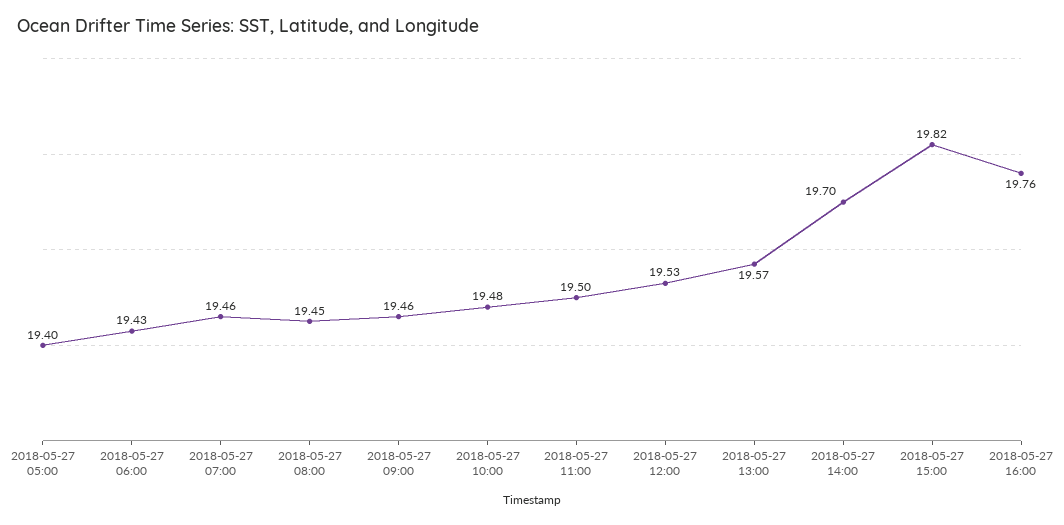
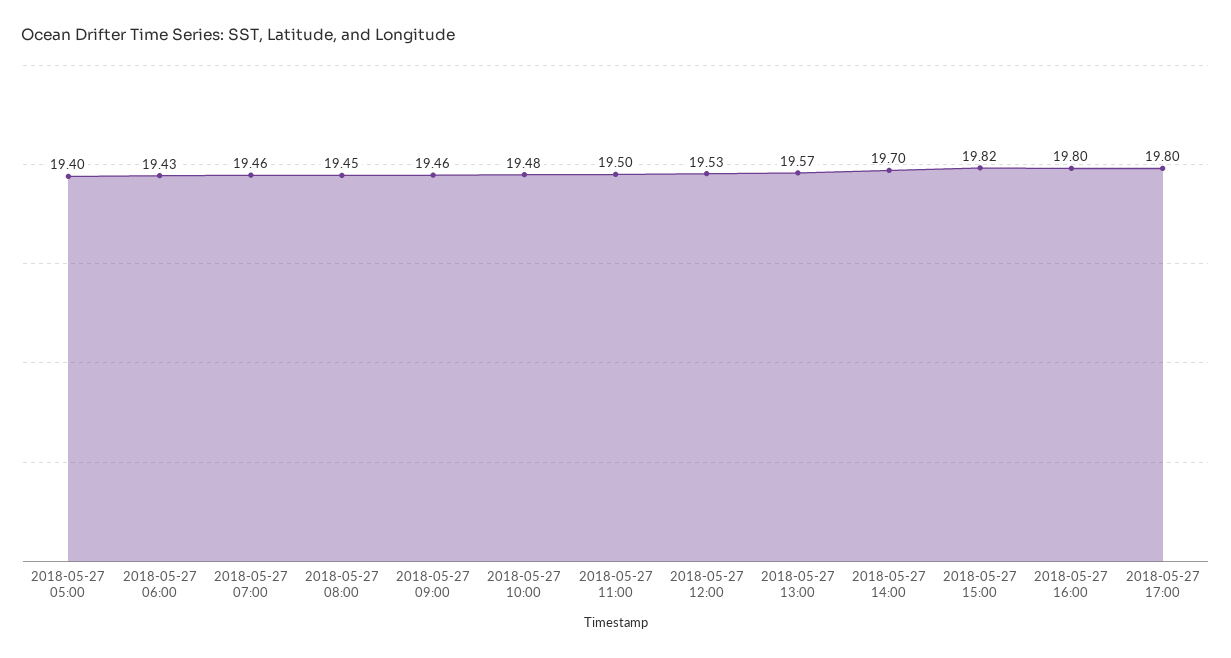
2018-05-27 16:00: 19.76 -> 19.8
2018-05-27 17:00: none -> 19.8

